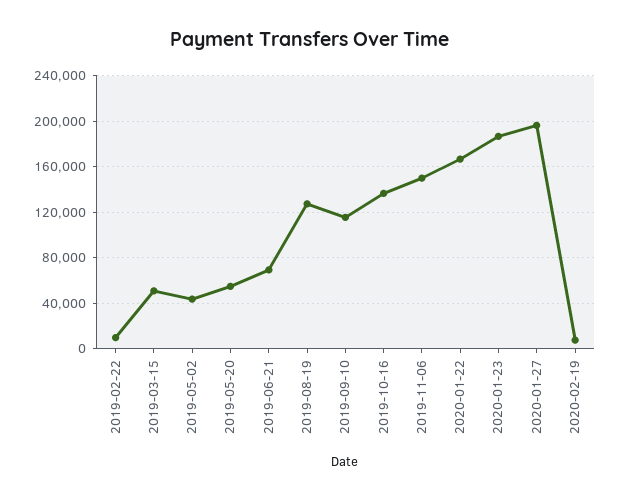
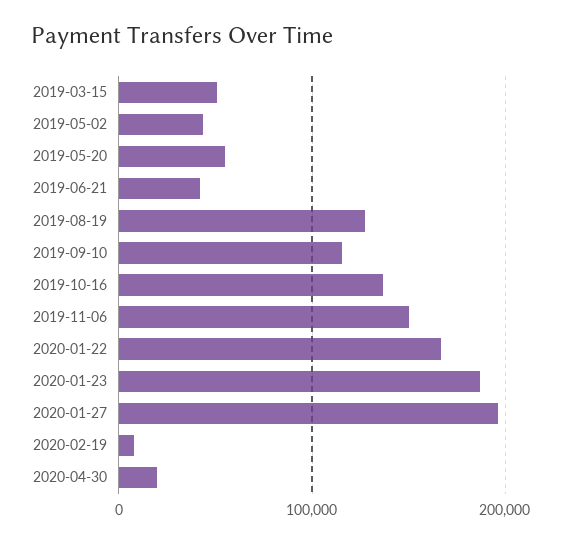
2019-02-22: 10000 -> none
2019-06-21: 70000 -> 40000
2020-04-30: none -> 20000

